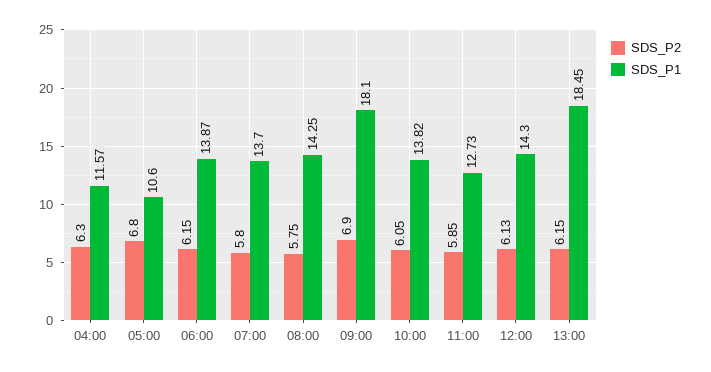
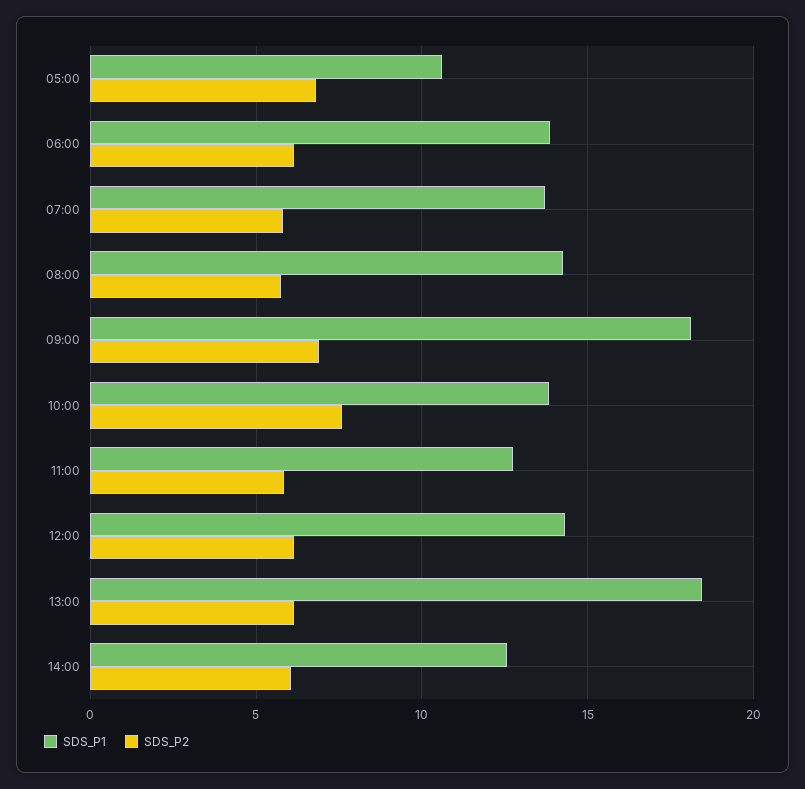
SDS_P2, 04:00: 6.3 -> none
SDS_P1, 04:00: 11.57 -> none
SDS_P2, 10:00: 6.05 -> 7.5
SDS_P1, 14:00: none -> 12.5
SDS_P2, 14:00: none -> 6

